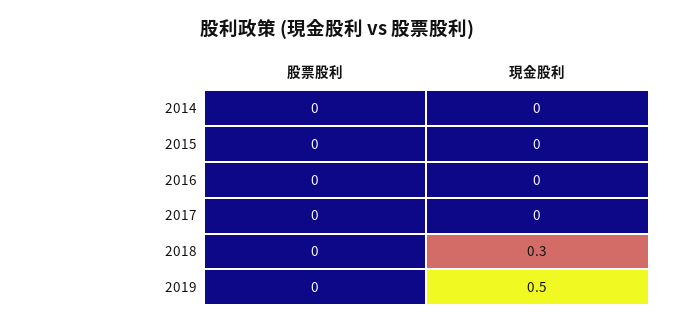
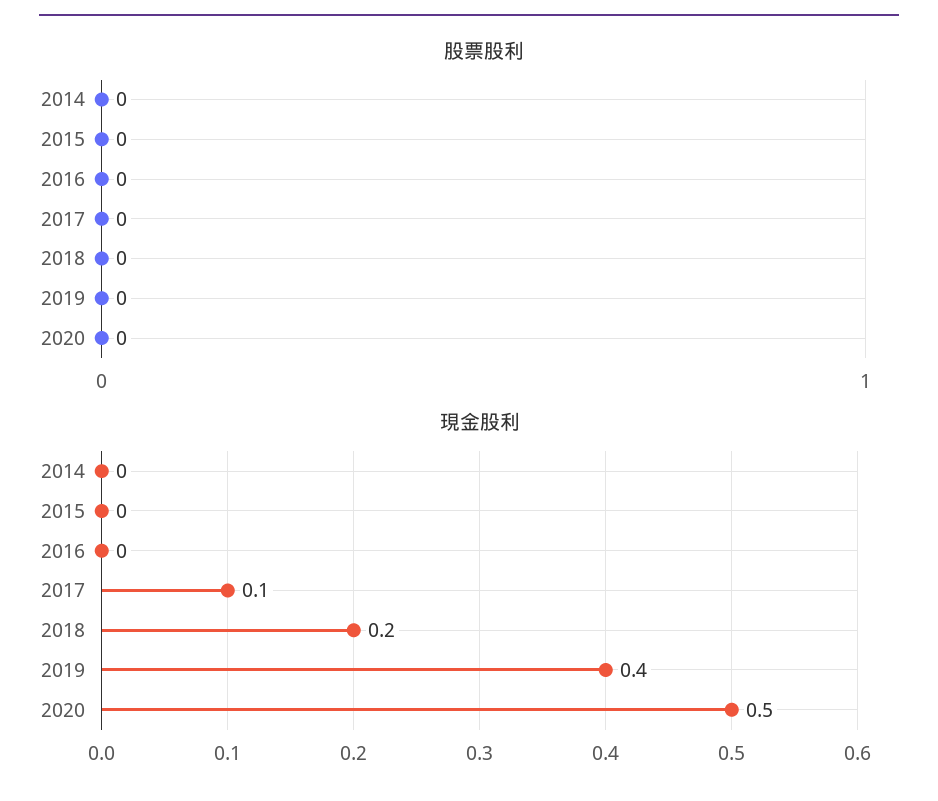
現金股利, 2017: 0 -> 0.1
現金股利, 2018: 0.3 -> 0.2
現金股利, 2019: 0.5 -> 0.4
股票股利, 2020: none -> 0
現金股利, 2020: none -> 0.5

